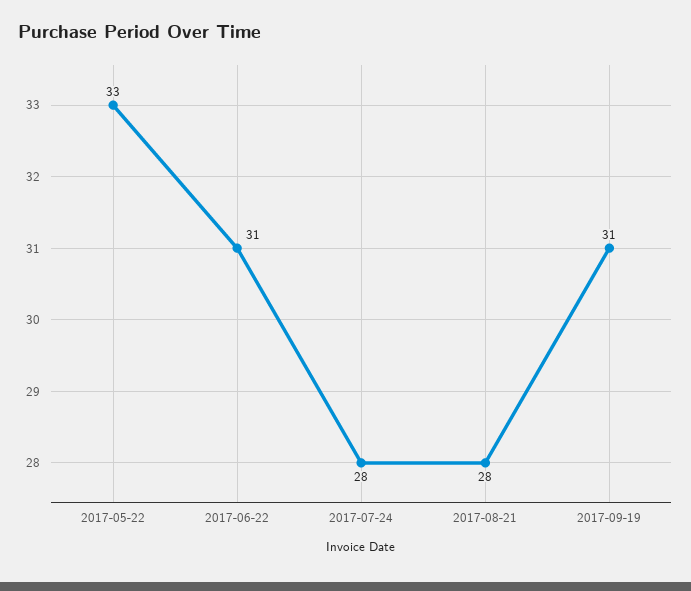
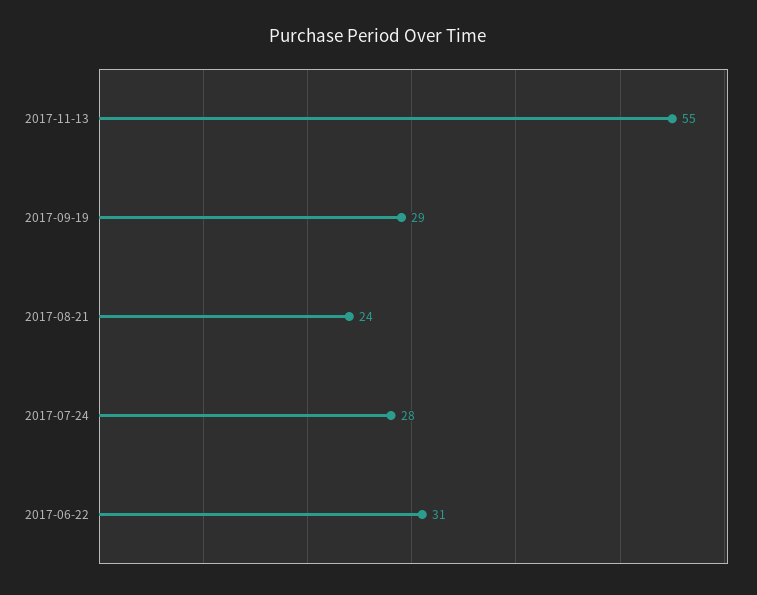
2017-05-22: 33 -> none
2017-08-21: 28 -> 24
2017-09-19: 31 -> 29
2017-11-13: none -> 55

